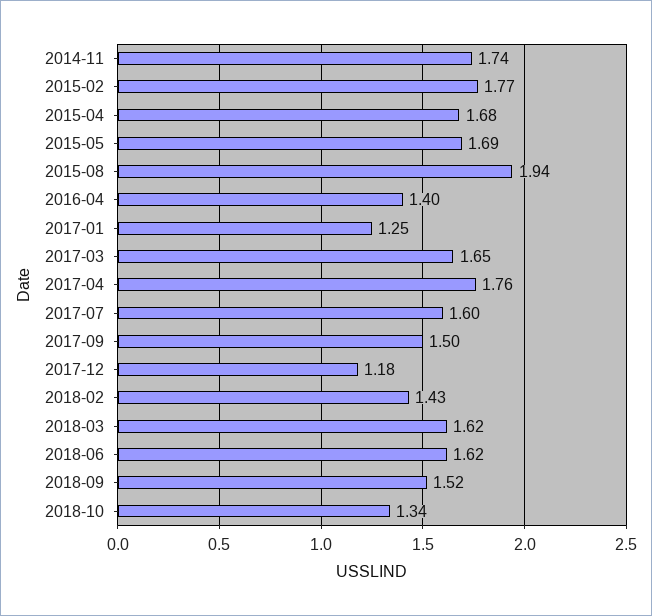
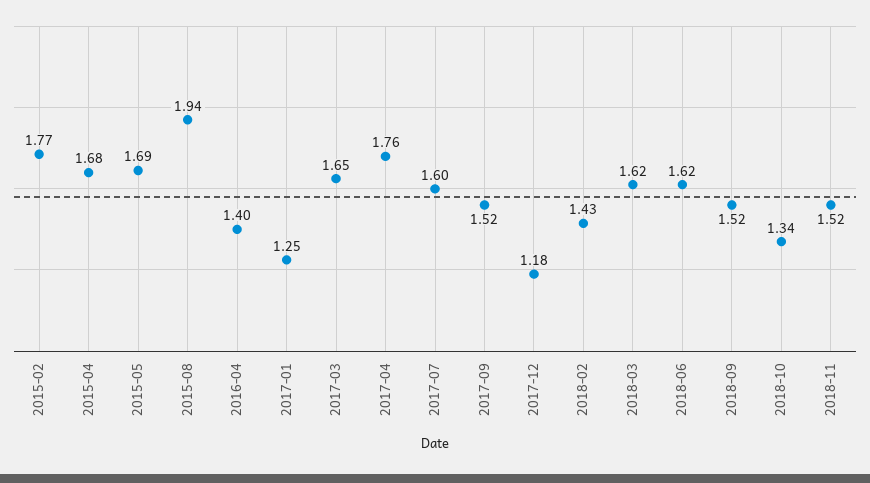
2014-11: 1.74 -> none
2017-09: 1.5 -> 1.52
2018-11: none -> 1.52

